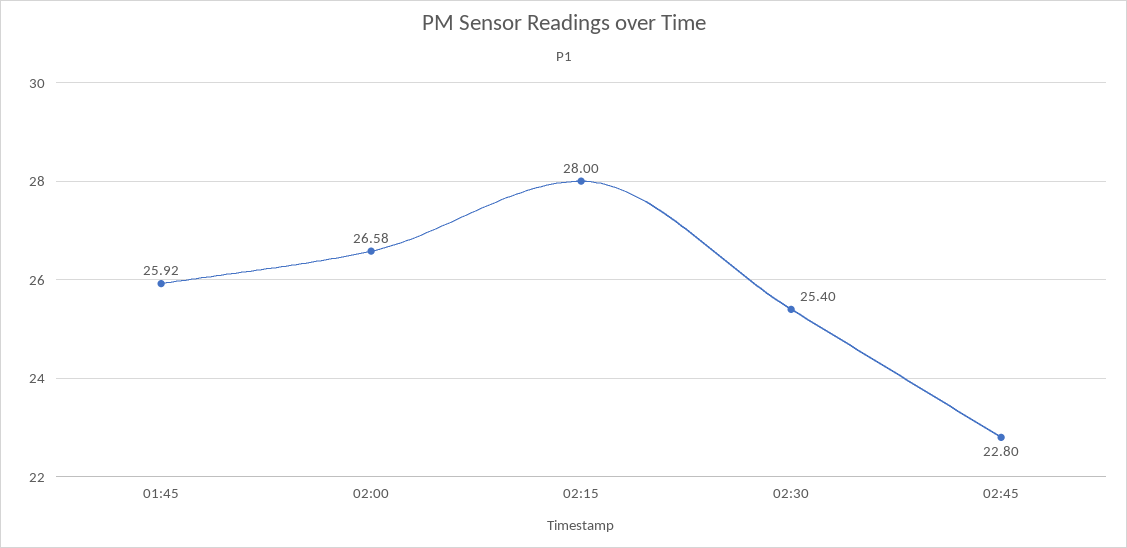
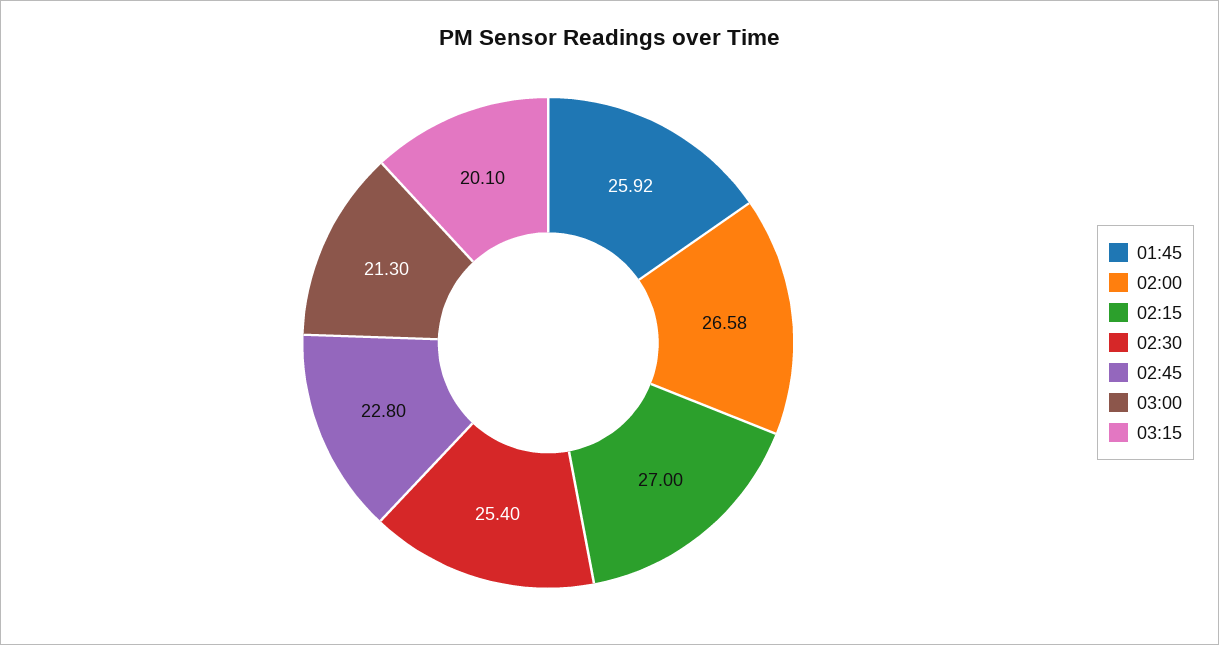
02:15: 28 -> 27
03:00: none -> 21.3
03:15: none -> 20.1

